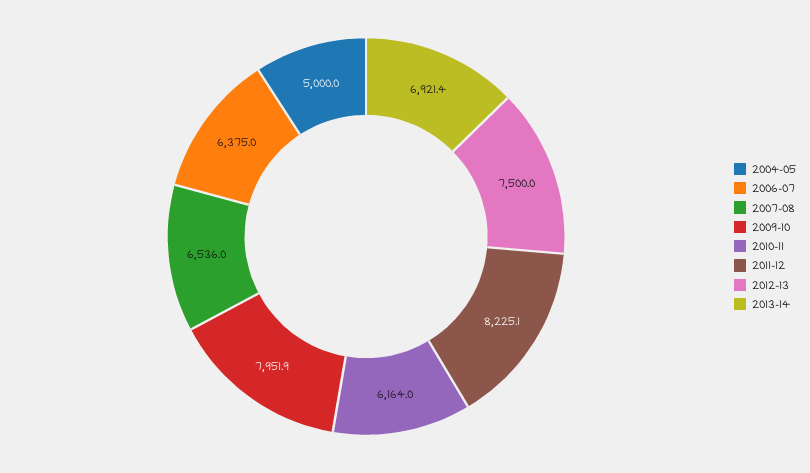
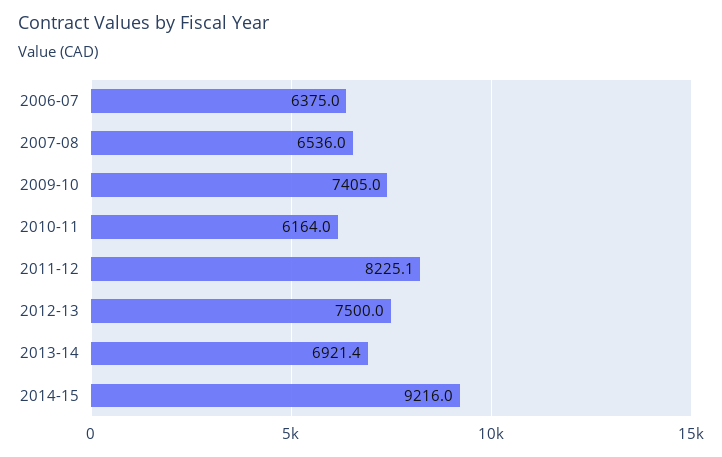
2004-05: 5000 -> none
2009-10: 7951.9 -> 7405
2014-15: none -> 9216

